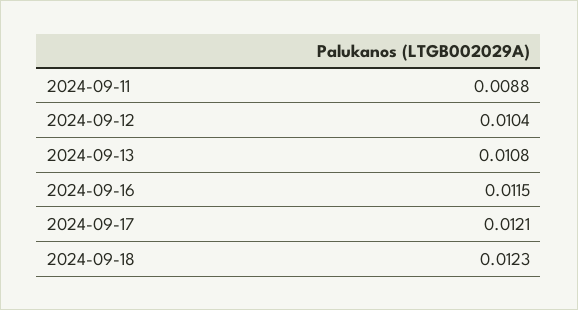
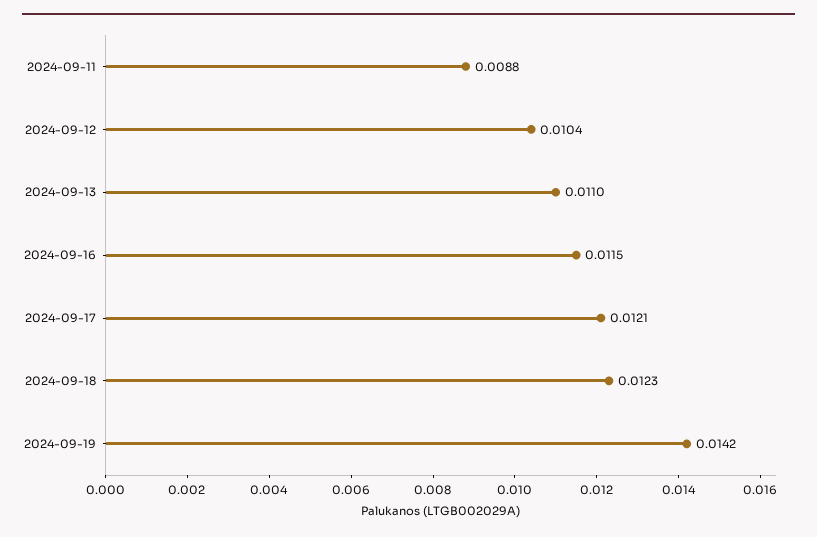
2024-09-13: 0.0108 -> 0.011
2024-09-19: none -> 0.0142

